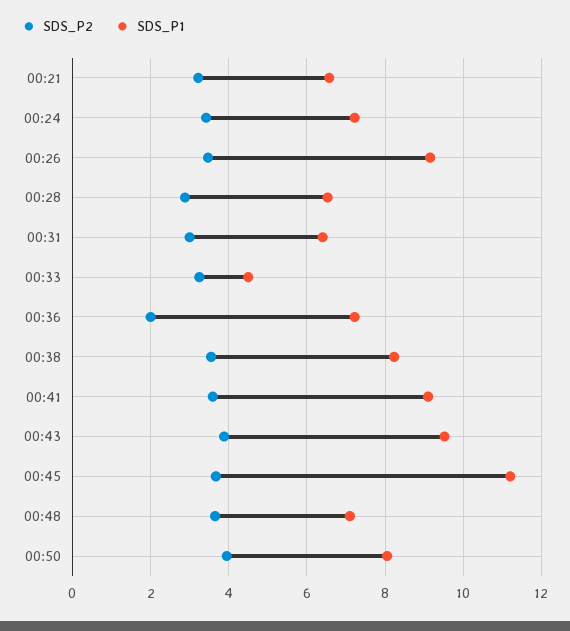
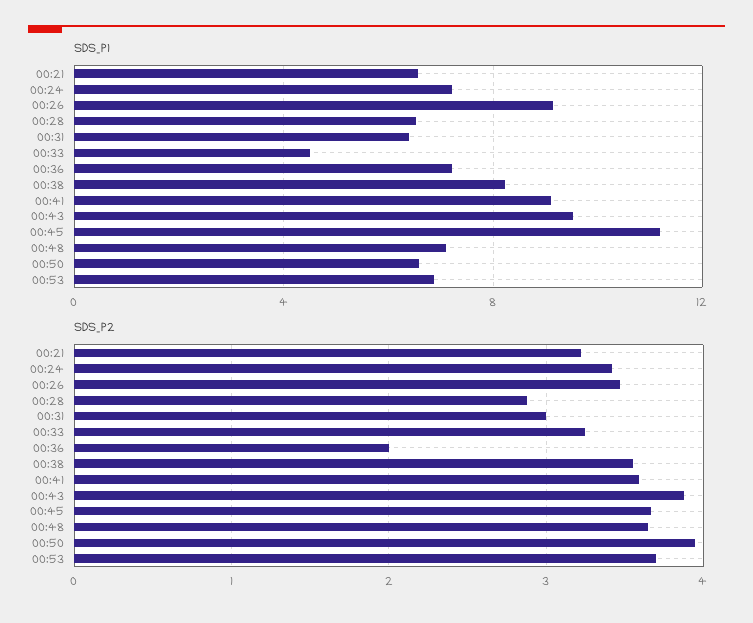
SDS_P1, 00:50: 8 -> 6.5
SDS_P1, 00:53: none -> 7
SDS_P2, 00:53: none -> 3.7

